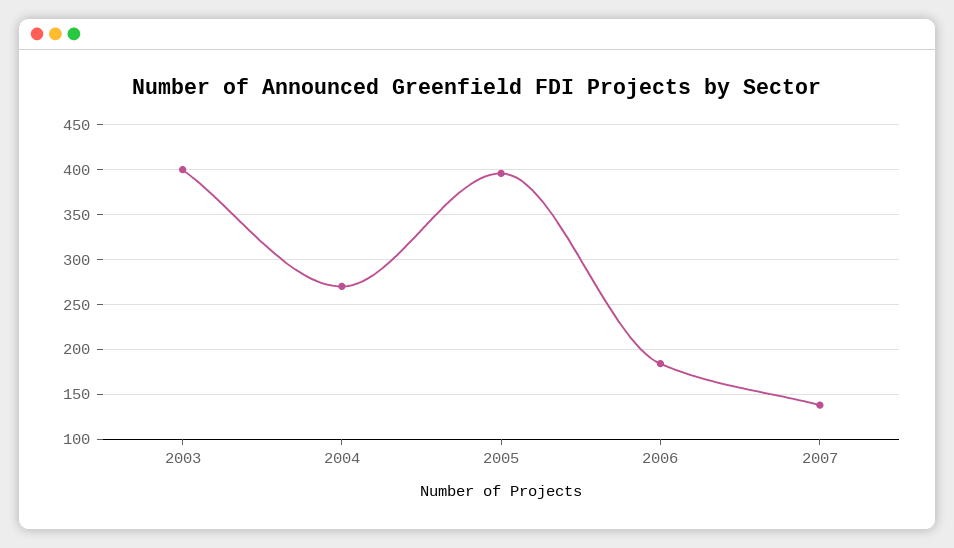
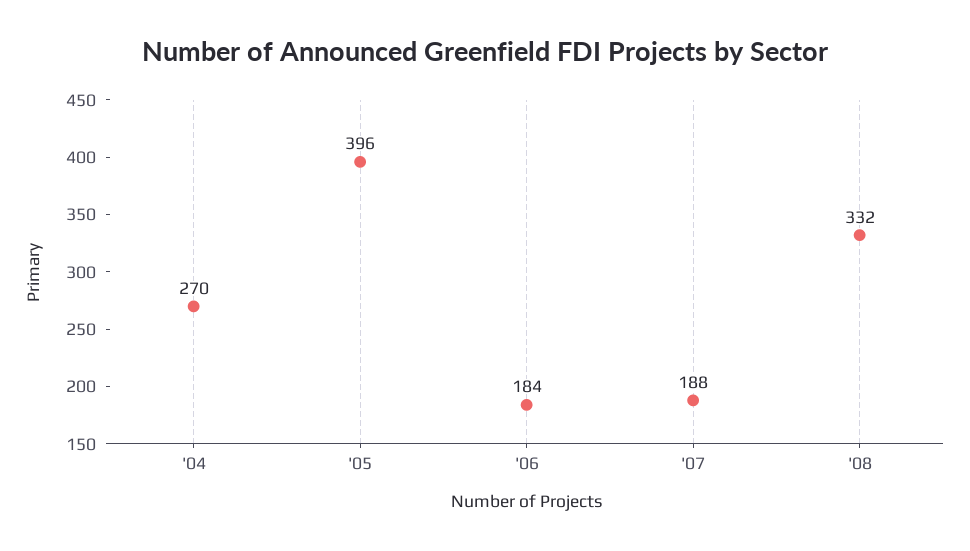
2003: 400 -> none
2007: 140 -> 188
'08: none -> 332

